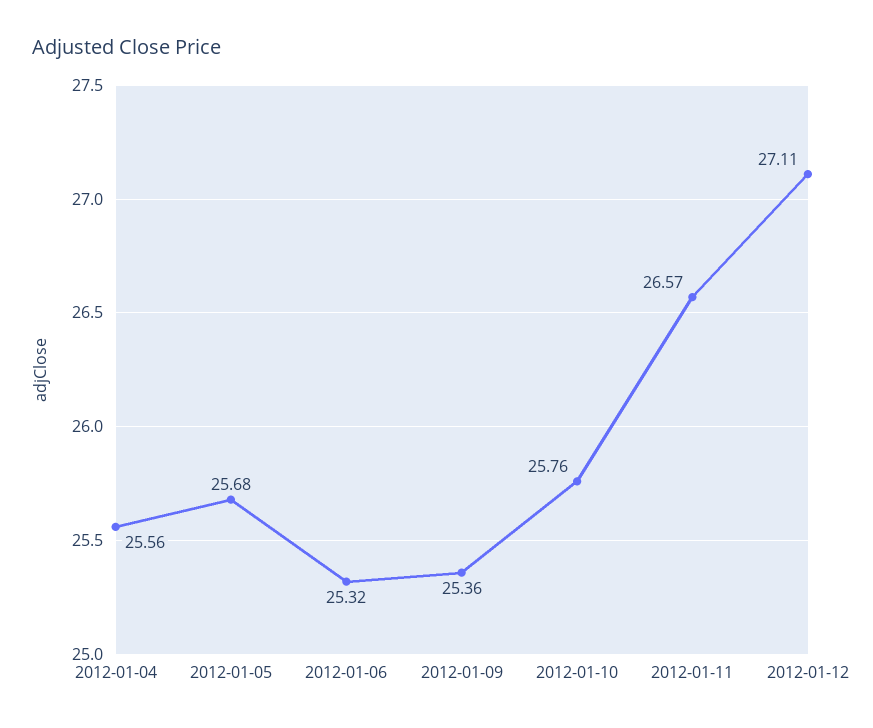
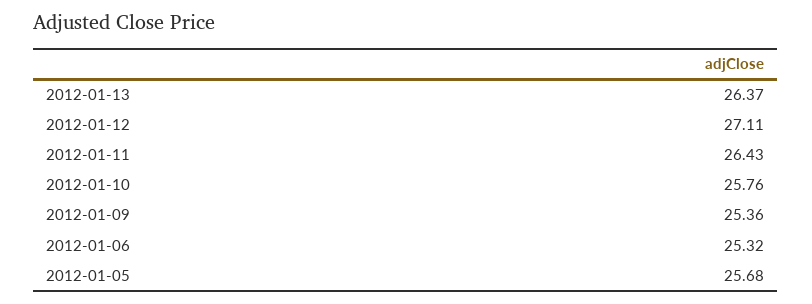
2012-01-04: 25.56 -> none
2012-01-11: 26.57 -> 26.43
2012-01-13: none -> 26.37

